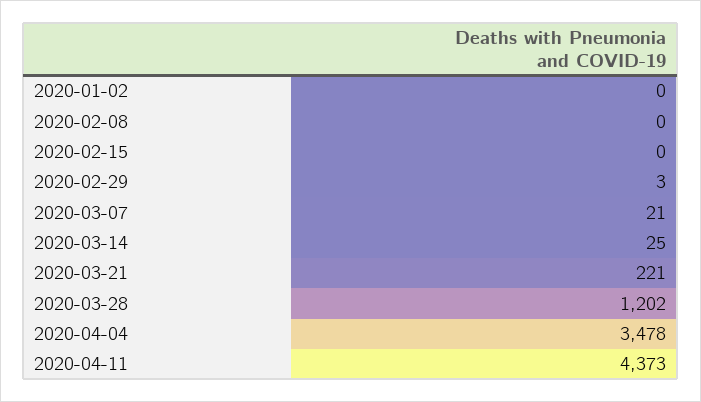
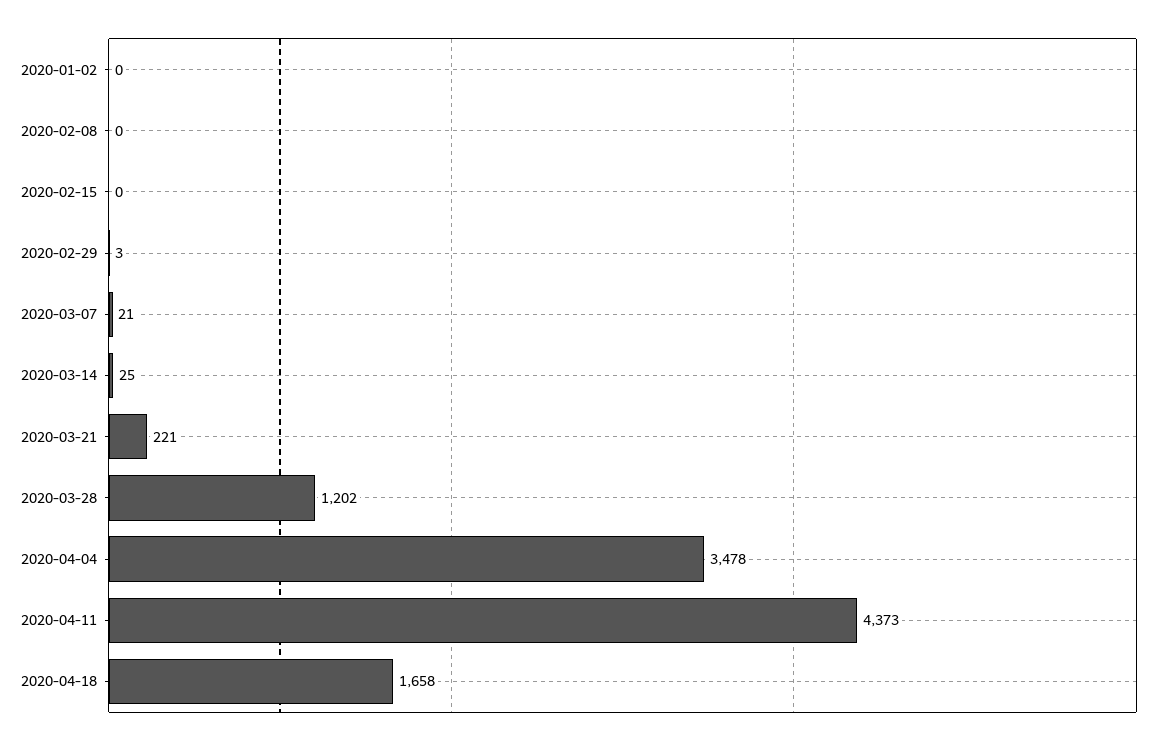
2020-04-18: none -> 1658

